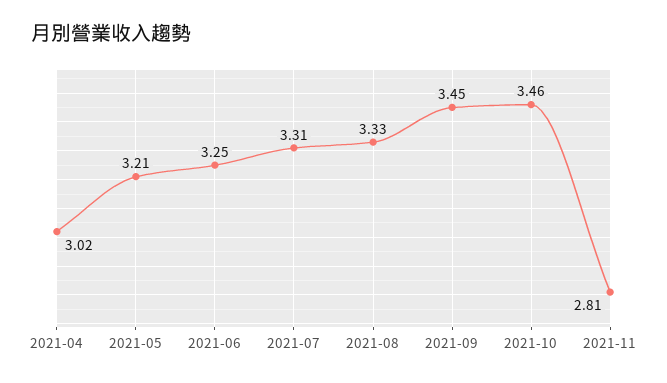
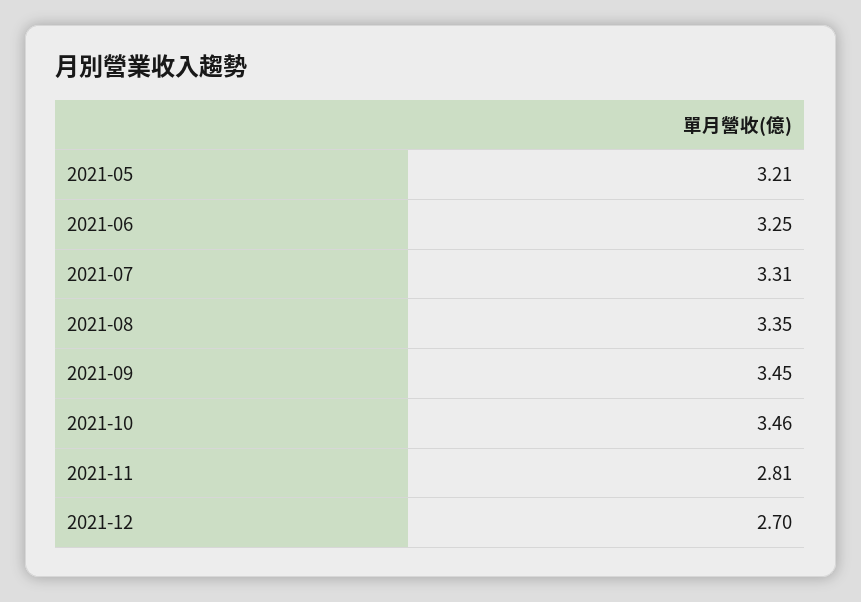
2021-04: 3.02 -> none
2021-08: 3.33 -> 3.35
2021-12: none -> 2.7

